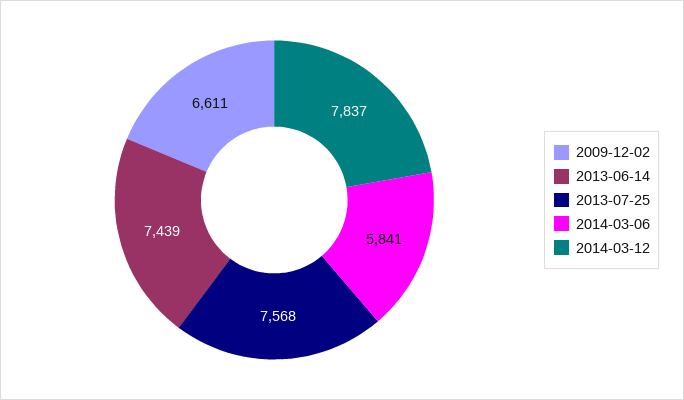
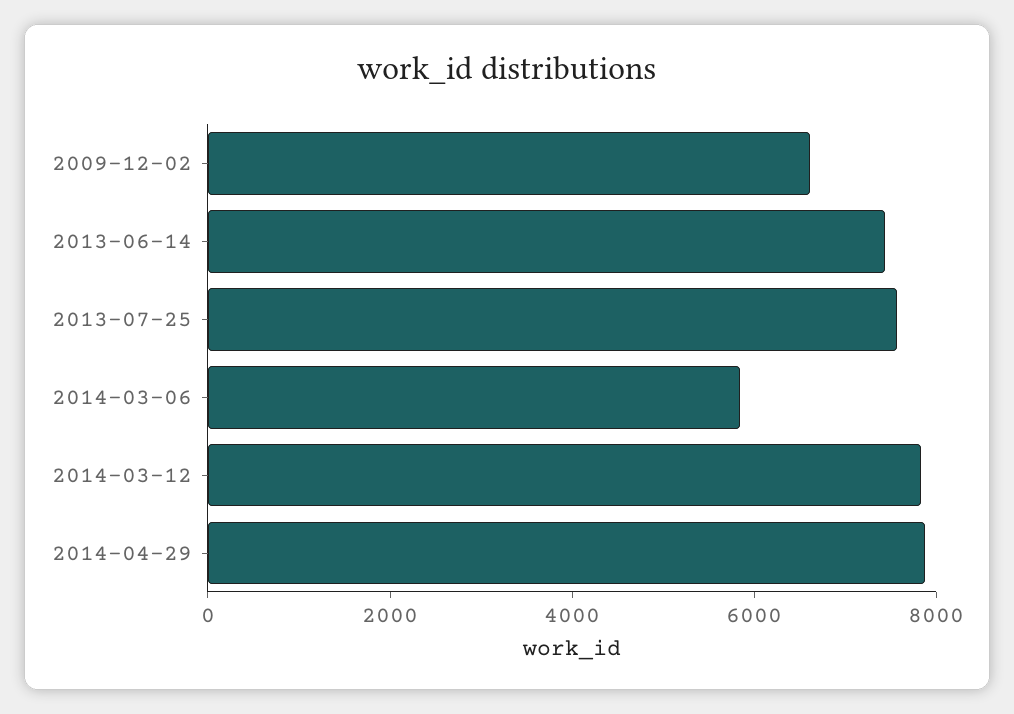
2014-04-29: none -> 8000

